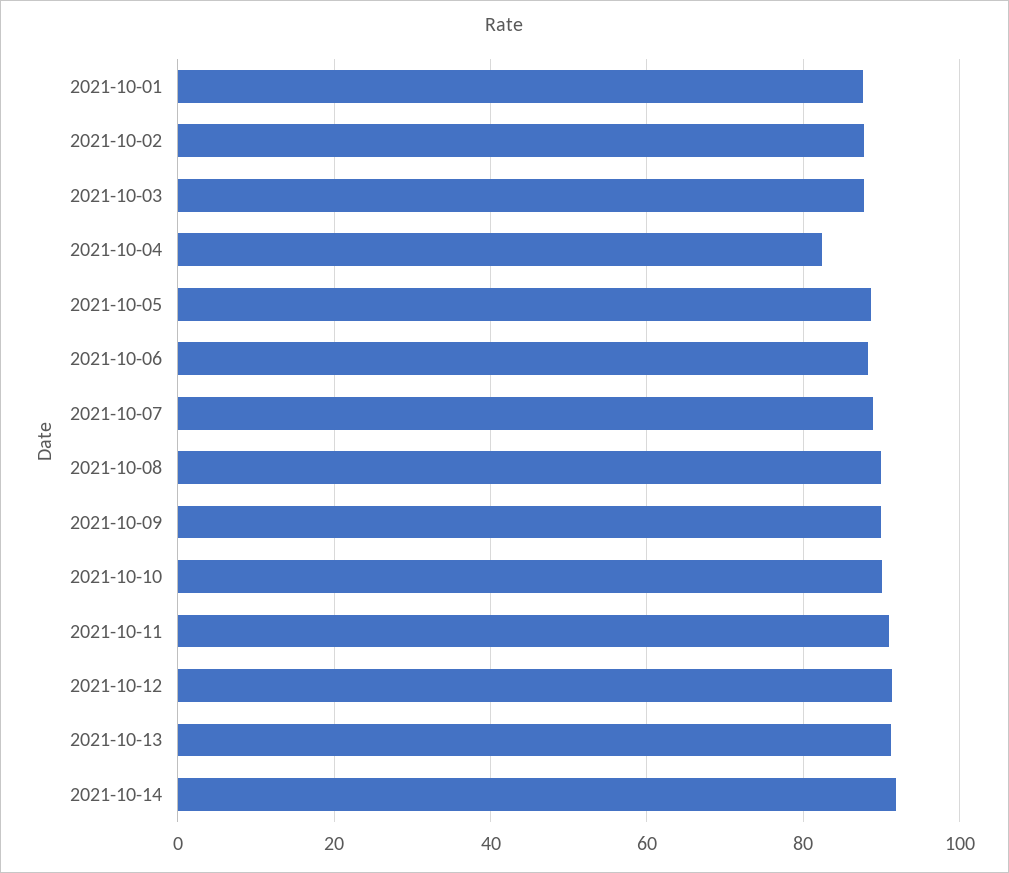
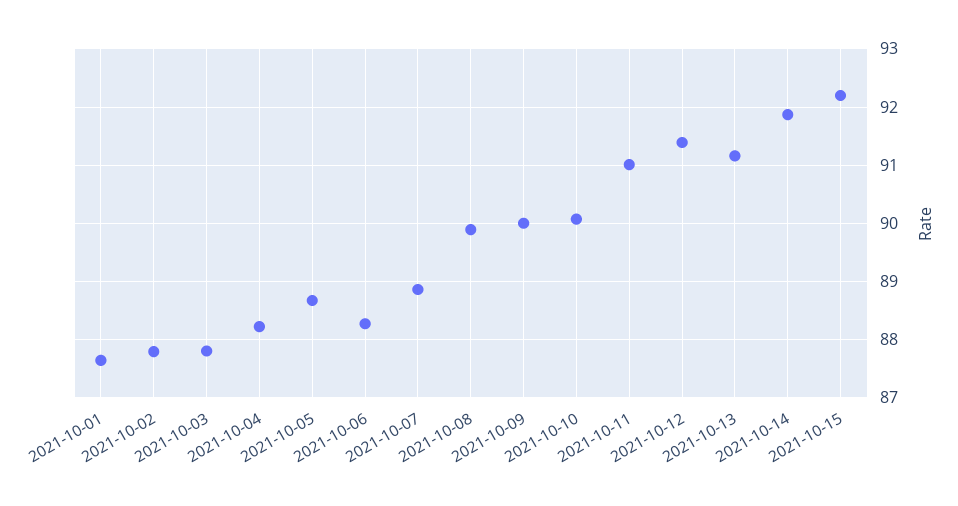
2021-10-04: 82 -> 88.2
2021-10-15: none -> 92.2

